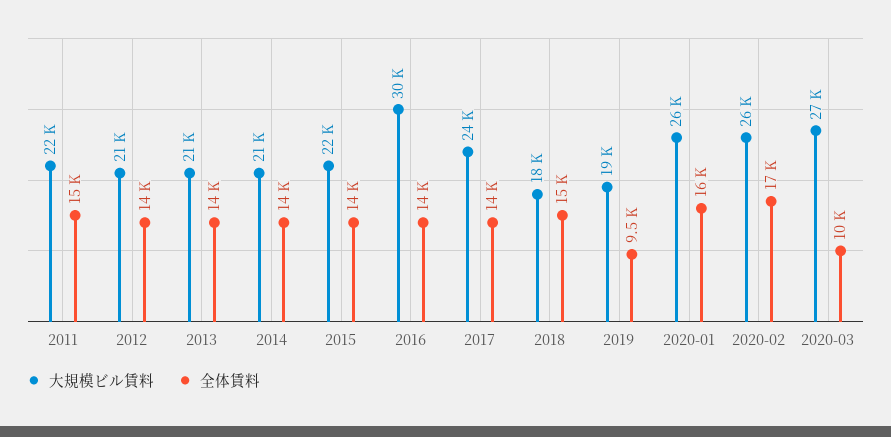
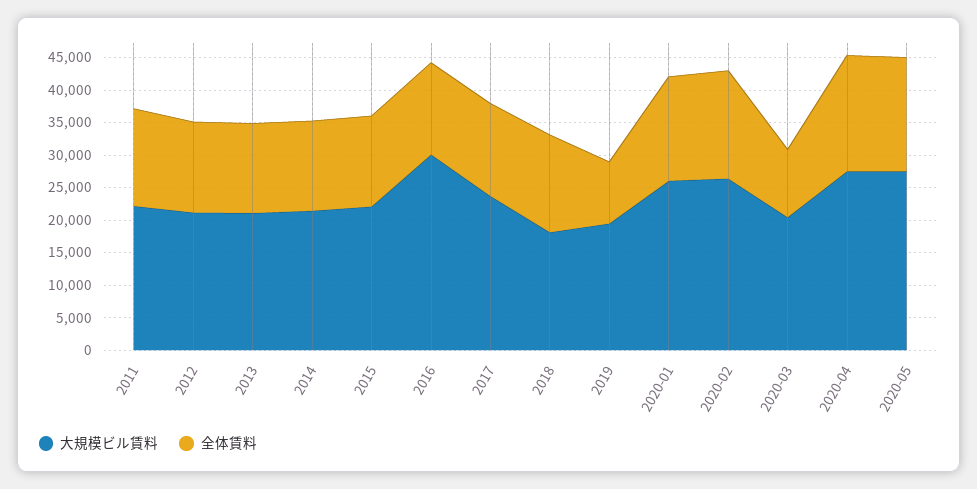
大規模ビル賃料, 2020-03: 27000 -> 20000
大規模ビル賃料, 2020-04: none -> 27500
全体賃料, 2020-04: none -> 17500
大規模ビル賃料, 2020-05: none -> 27500
全体賃料, 2020-05: none -> 17500

